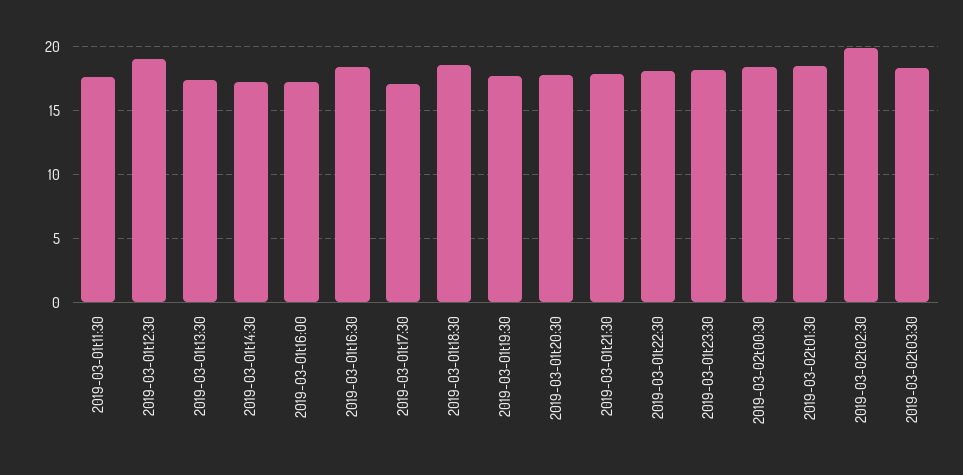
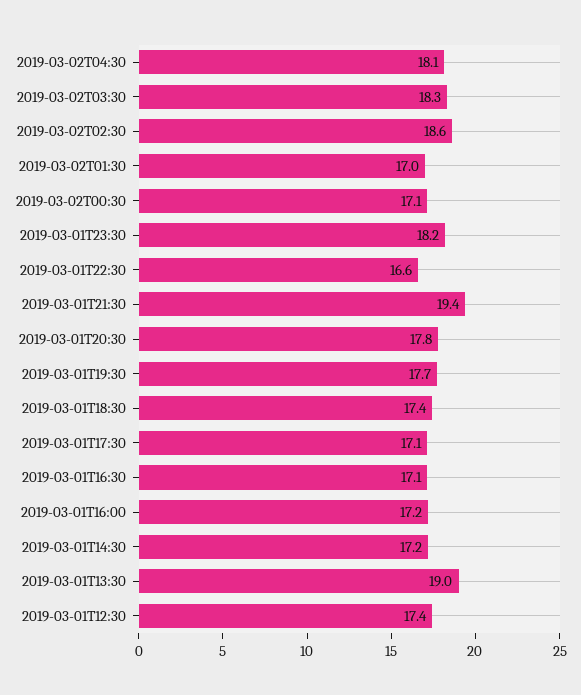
2019-03-01t11:30: 17.5 -> none
2019-03-01t12:30: 19 -> 17.4
2019-03-01t13:30: 17.5 -> 19
2019-03-01t16:30: 18.5 -> 17.1
2019-03-01t18:30: 18.5 -> 17.4
2019-03-01t21:30: 18 -> 19.4
2019-03-01t22:30: 18 -> 16.6
2019-03-02t00:30: 18.5 -> 17.1
2019-03-02t01:30: 18.5 -> 17
2019-03-02t02:30: 20 -> 18.6
2019-03-02T04:30: none -> 18.1

